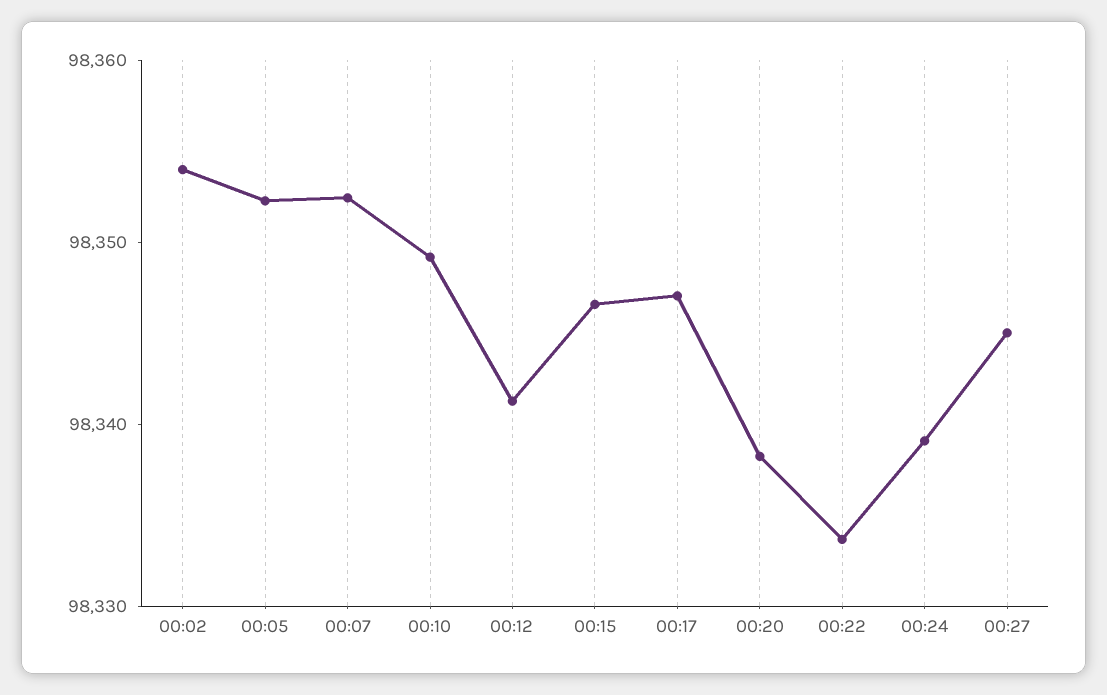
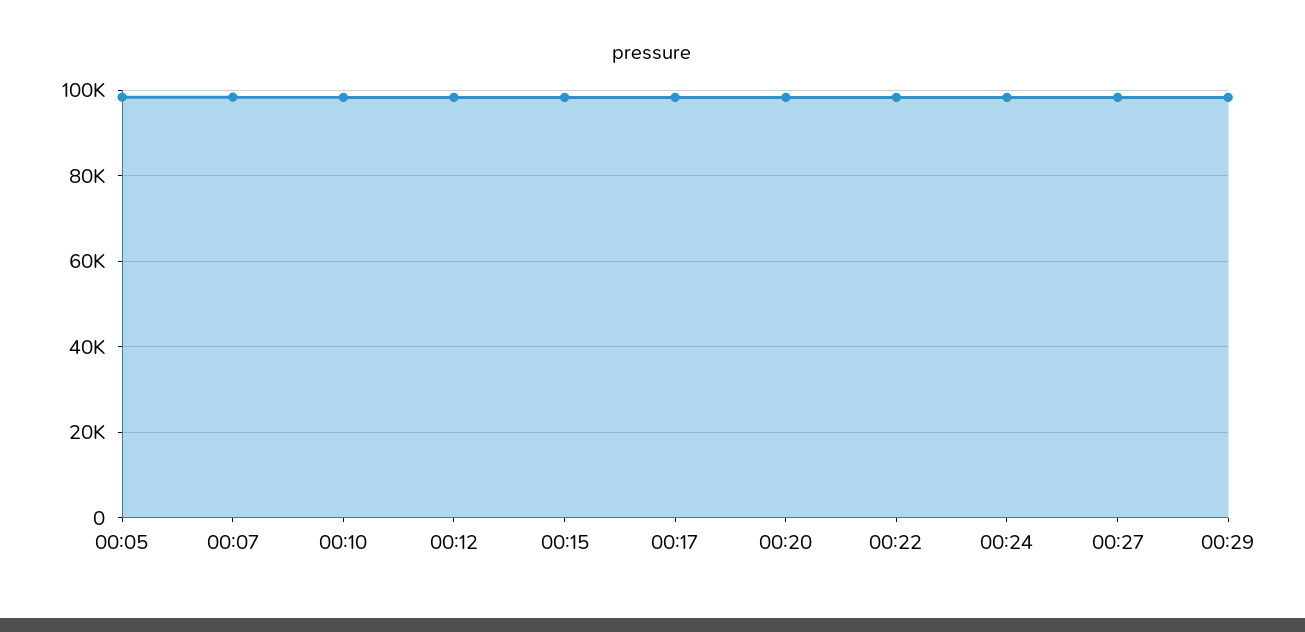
00:02: 98354 -> none
00:29: none -> 98000

